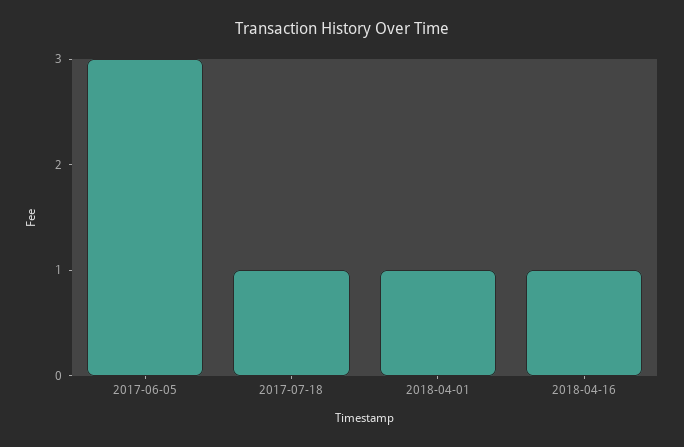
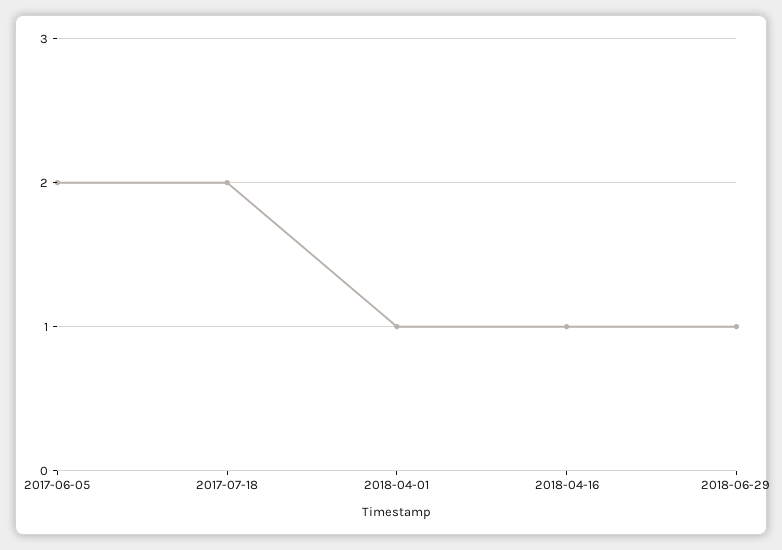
2017-06-05: 3 -> 2
2017-07-18: 1 -> 2
2018-06-29: none -> 1

